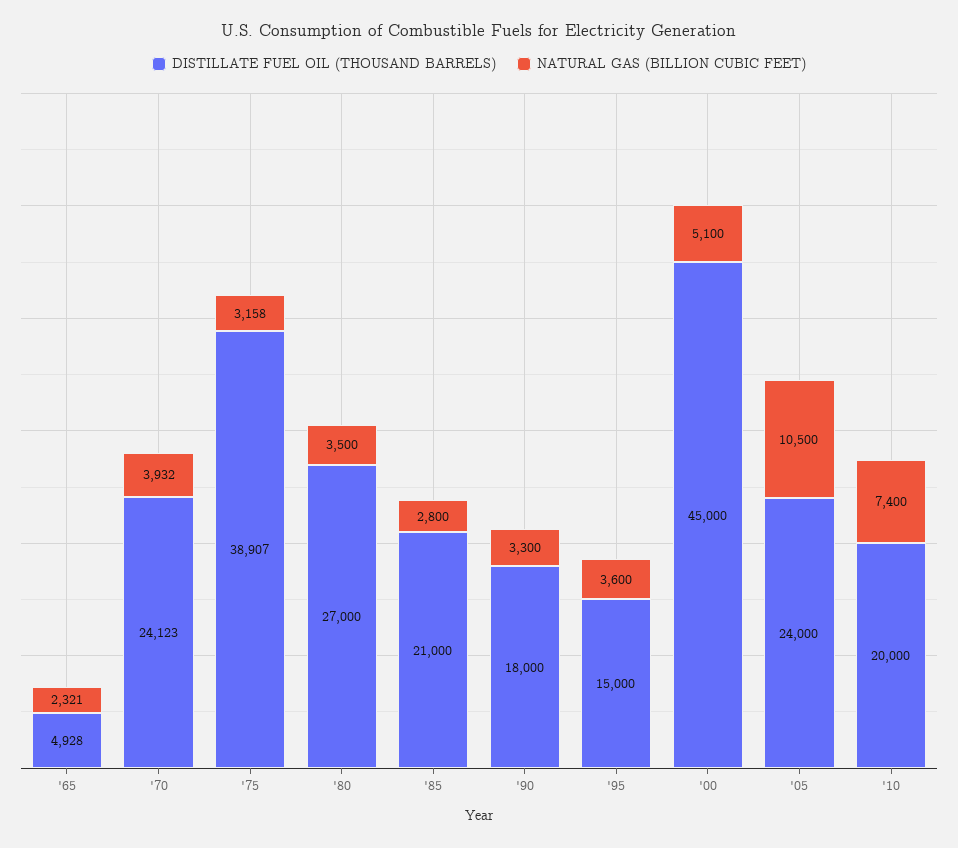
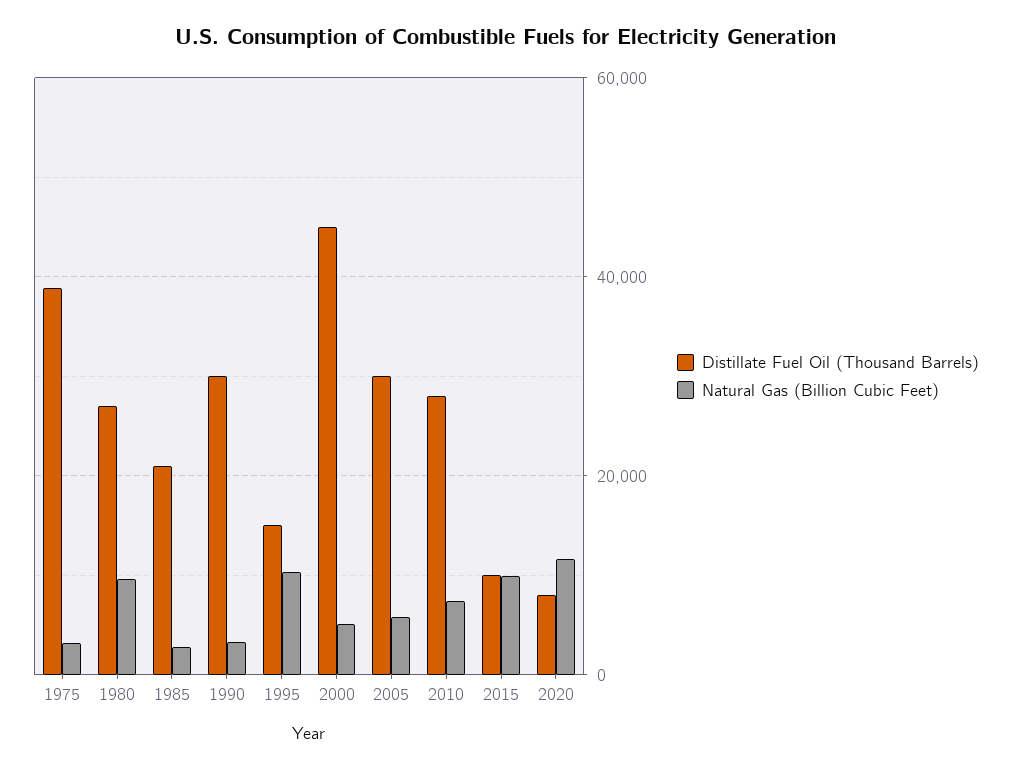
DISTILLATE FUEL OIL (THOUSAND BARRELS), '65: 4928 -> none
NATURAL GAS (BILLION CUBIC FEET), '65: 2321 -> none
DISTILLATE FUEL OIL (THOUSAND BARRELS), '70: 24123 -> none
NATURAL GAS (BILLION CUBIC FEET), '70: 3932 -> none
NATURAL GAS (BILLION CUBIC FEET), '80: 3500 -> 10000
DISTILLATE FUEL OIL (THOUSAND BARRELS), '90: 18000 -> 30000
NATURAL GAS (BILLION CUBIC FEET), '95: 3600 -> 10000
DISTILLATE FUEL OIL (THOUSAND BARRELS), '05: 24000 -> 30000
NATURAL GAS (BILLION CUBIC FEET), '05: 10500 -> 6000
DISTILLATE FUEL OIL (THOUSAND BARRELS), '10: 20000 -> 28000
DISTILLATE FUEL OIL (THOUSAND BARRELS), 2015: none -> 10000
NATURAL GAS (BILLION CUBIC FEET), 2015: none -> 10000
DISTILLATE FUEL OIL (THOUSAND BARRELS), 2020: none -> 8000
NATURAL GAS (BILLION CUBIC FEET), 2020: none -> 12000

